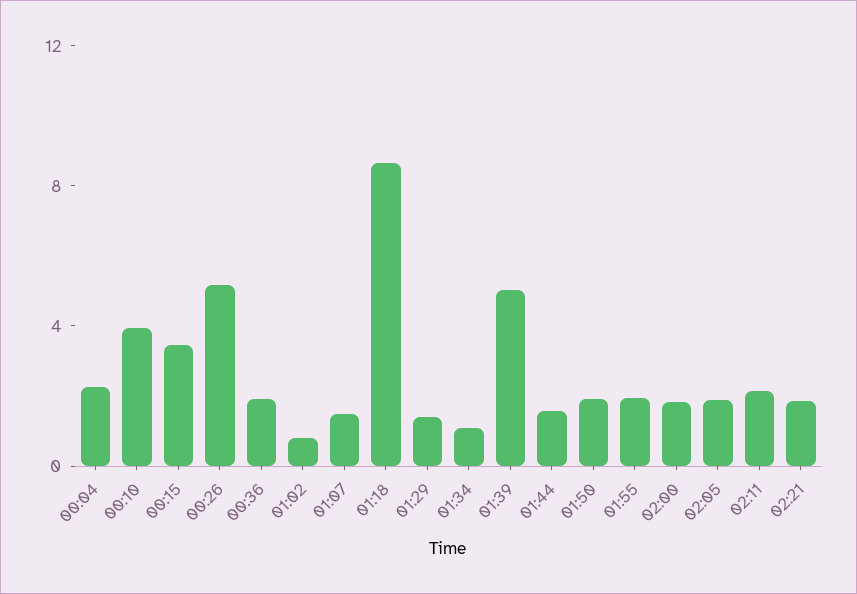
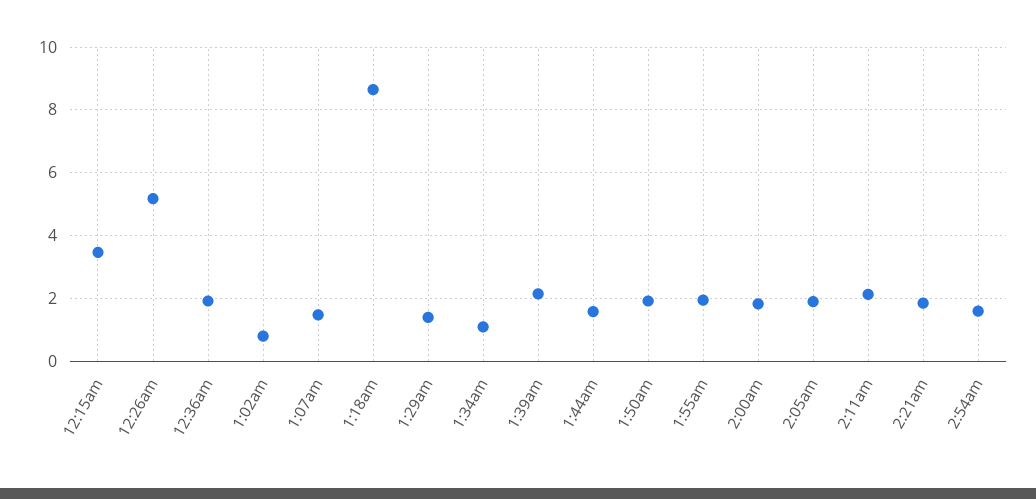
00:04: 2 -> none
00:10: 4 -> none
01:39: 5 -> 2.2
2:54am: none -> 1.6

